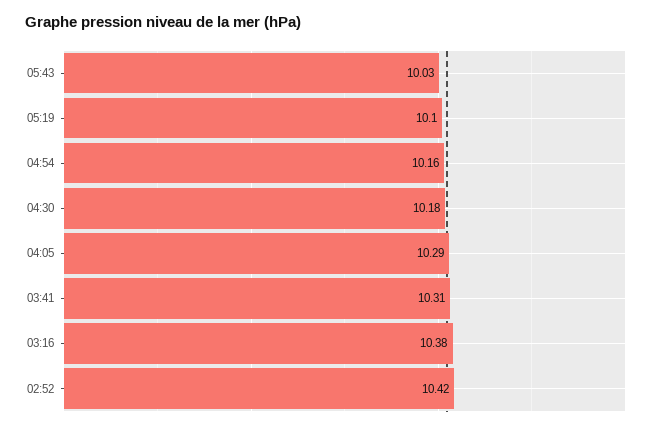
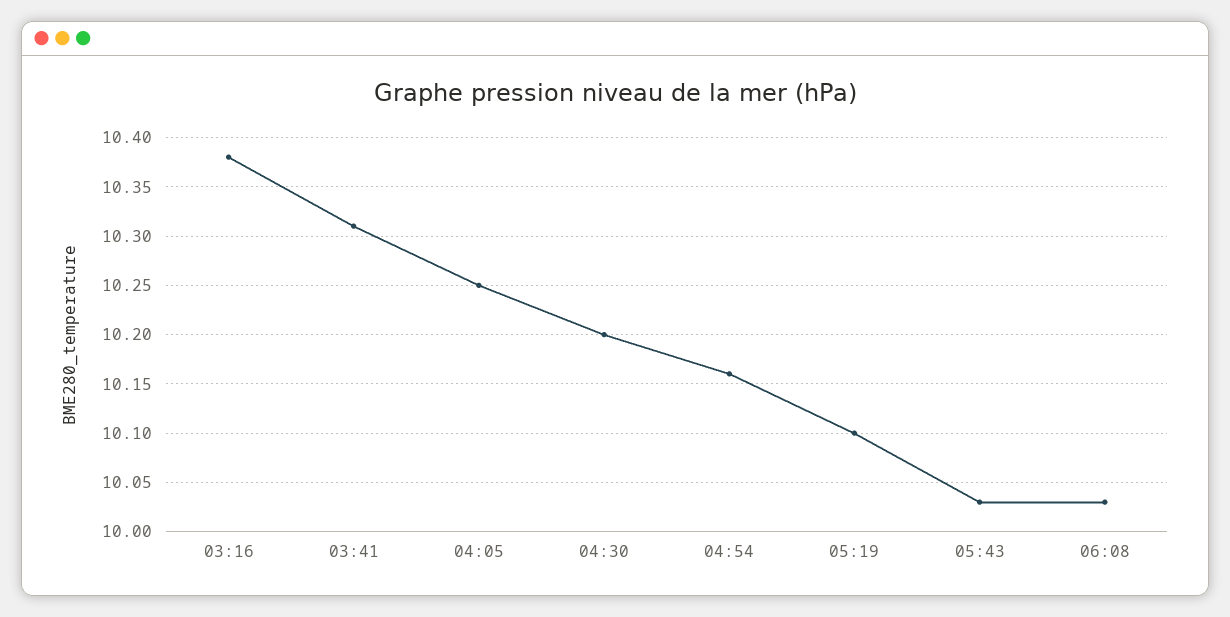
04:30: 10.18 -> 10.2
04:05: 10.29 -> 10.25
02:52: 10.42 -> none
06:08: none -> 10.03

